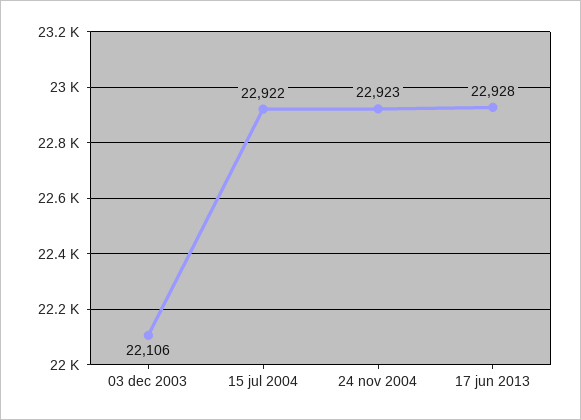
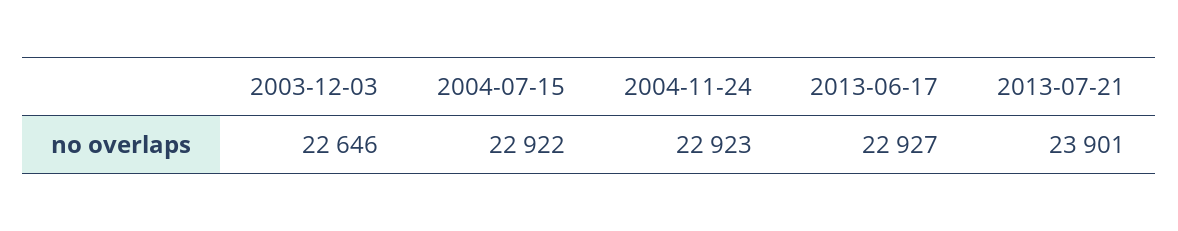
03 dec 2003: 22106 -> 22646
17 jun 2013: 22928 -> 22927
2013-07-21: none -> 23901

